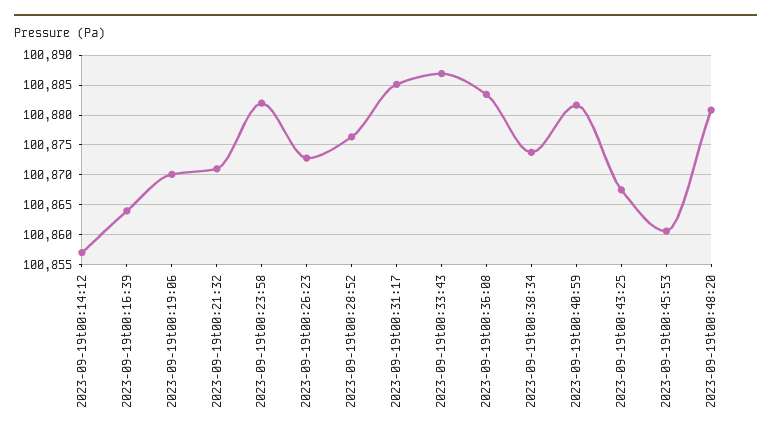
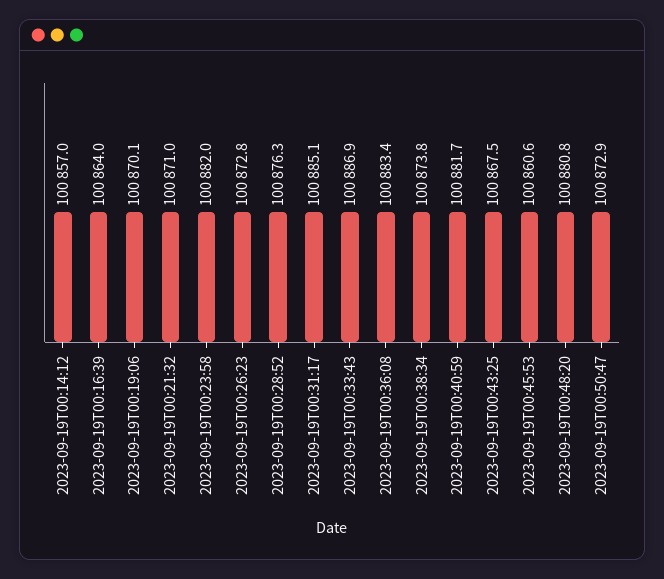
2023-09-19T00:50:47: none -> 100872.9

